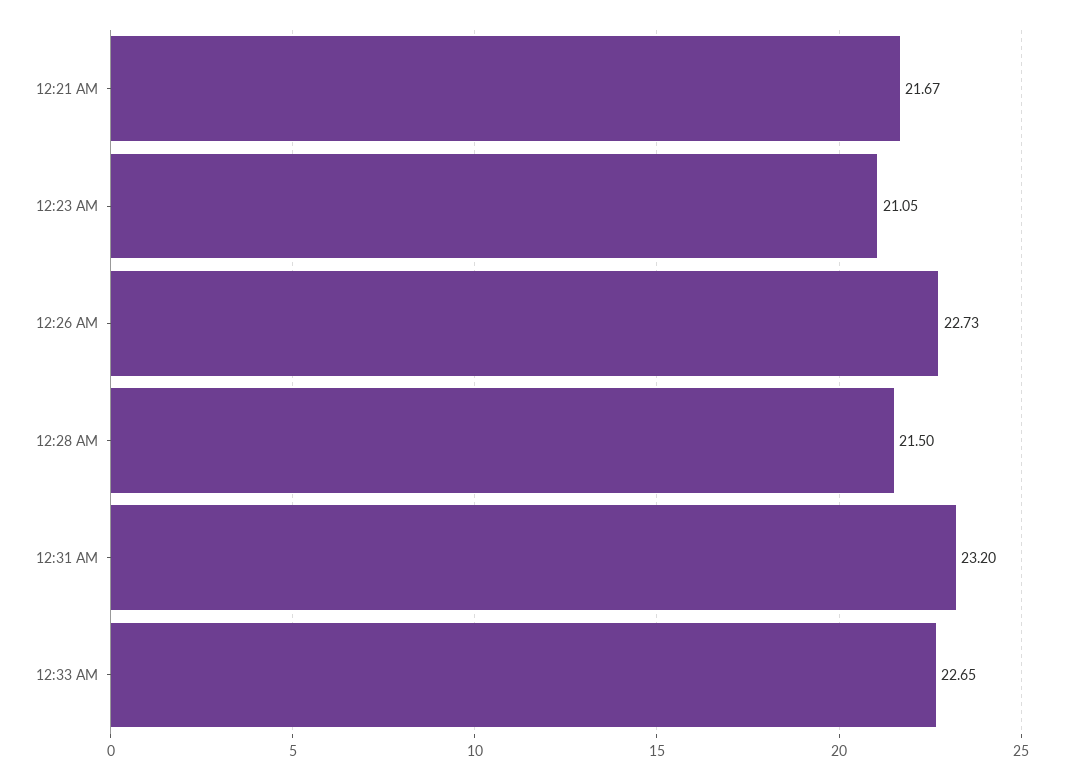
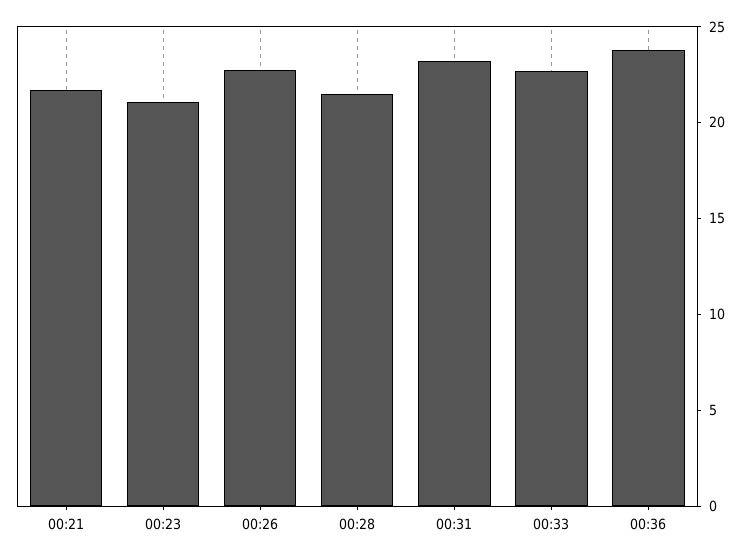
00:36: none -> 24

